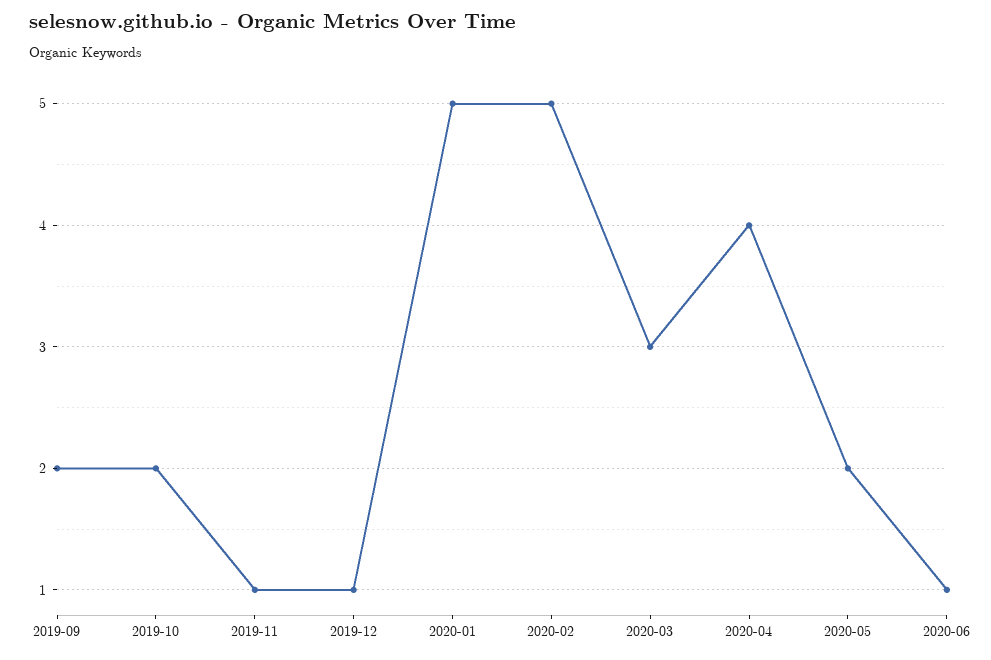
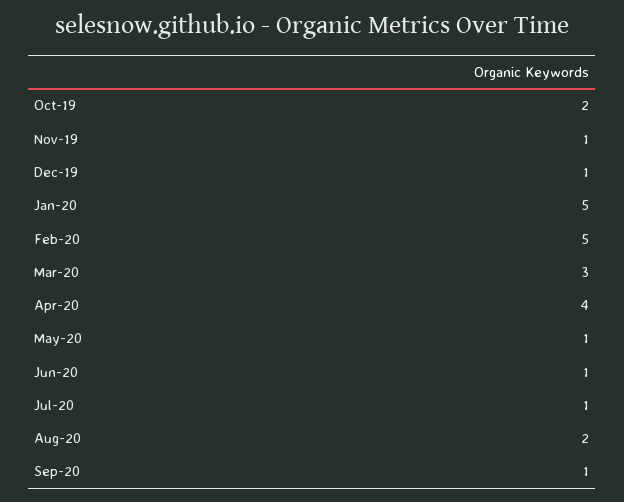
2019-09: 2 -> none
2020-05: 2 -> 1
Jul-20: none -> 1
Aug-20: none -> 2
Sep-20: none -> 1

